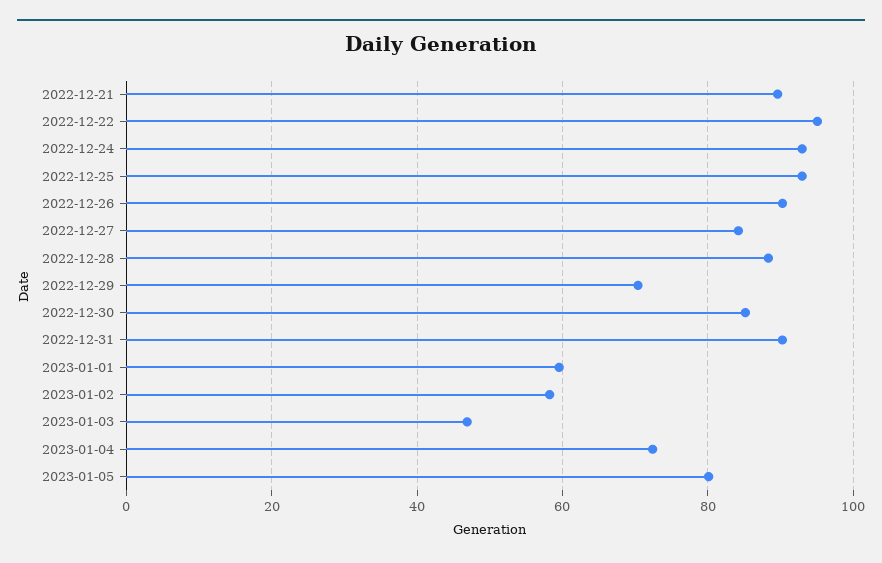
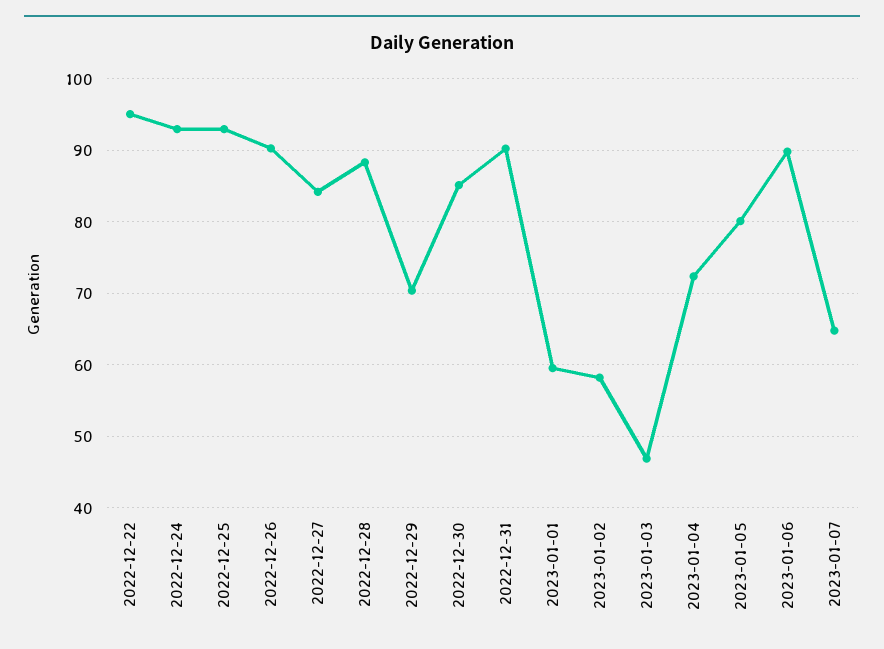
2022-12-21: 90 -> none
2023-01-06: none -> 90
2023-01-07: none -> 65

